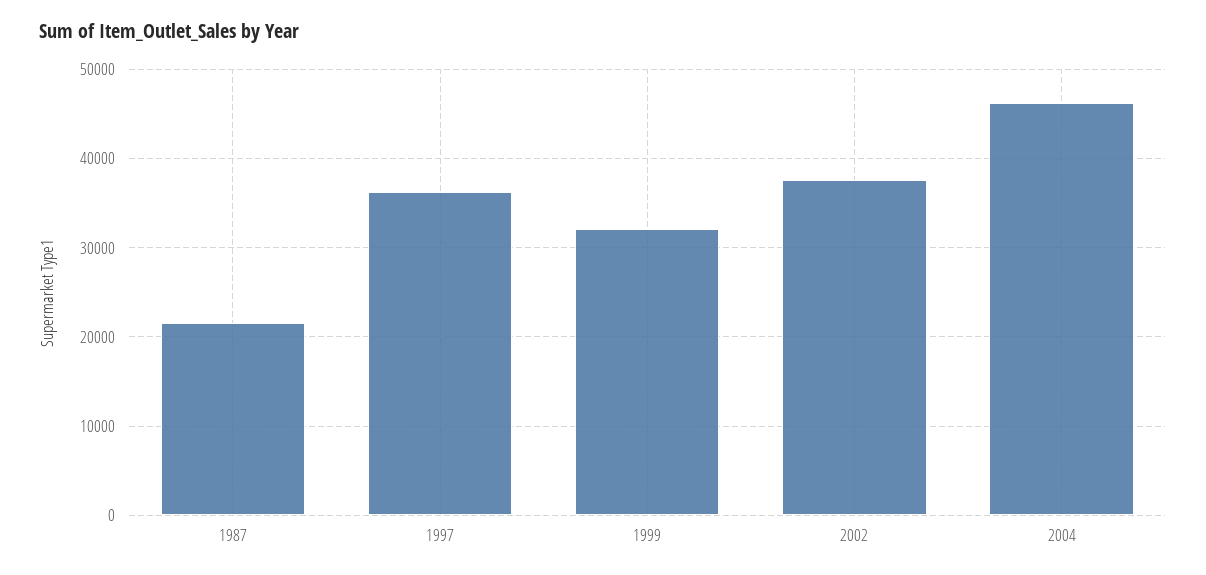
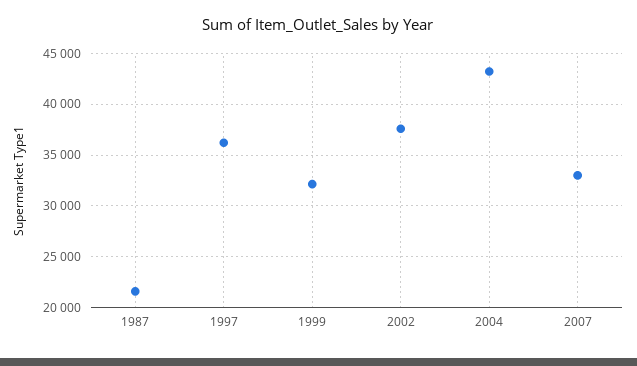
2004: 46000 -> 43000
2007: none -> 33000

